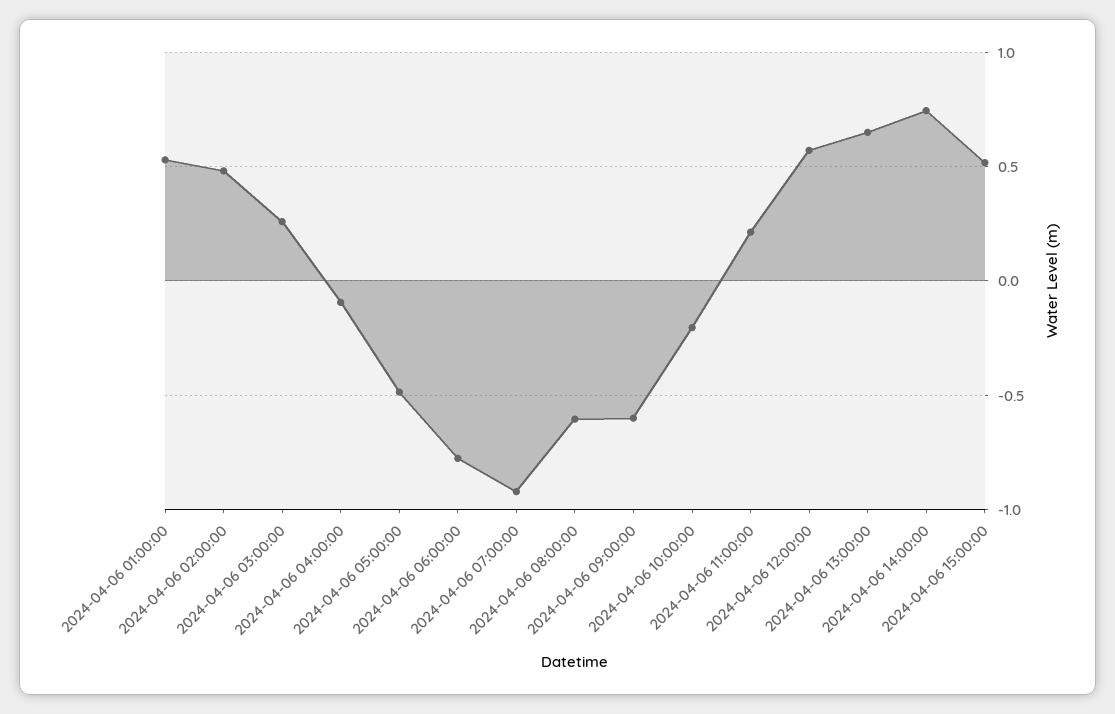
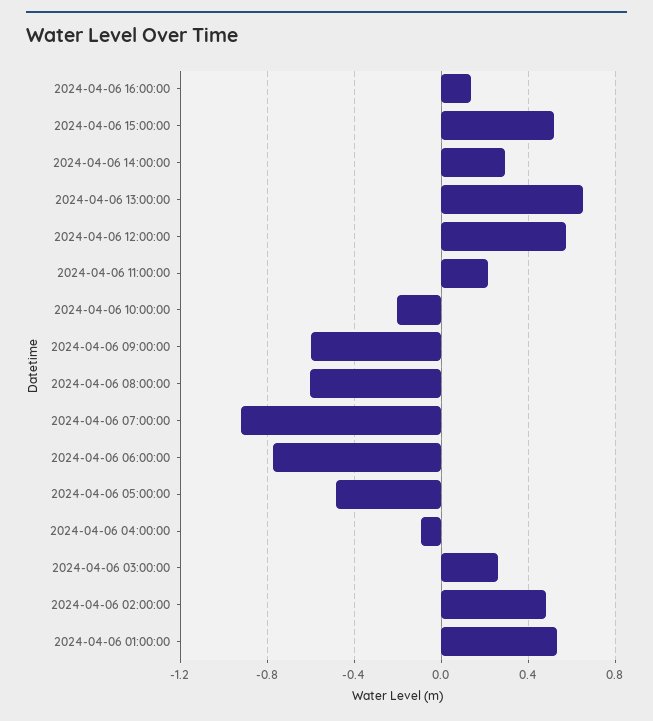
2024-04-06 14:00:00: 0.75 -> 0.3
2024-04-06 16:00:00: none -> 0.15

